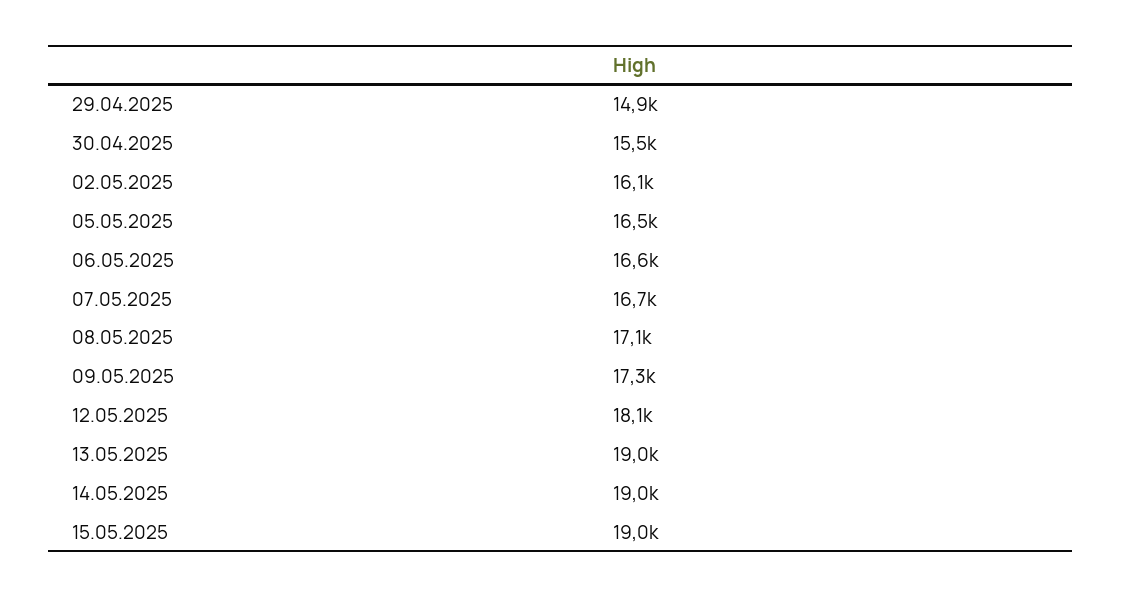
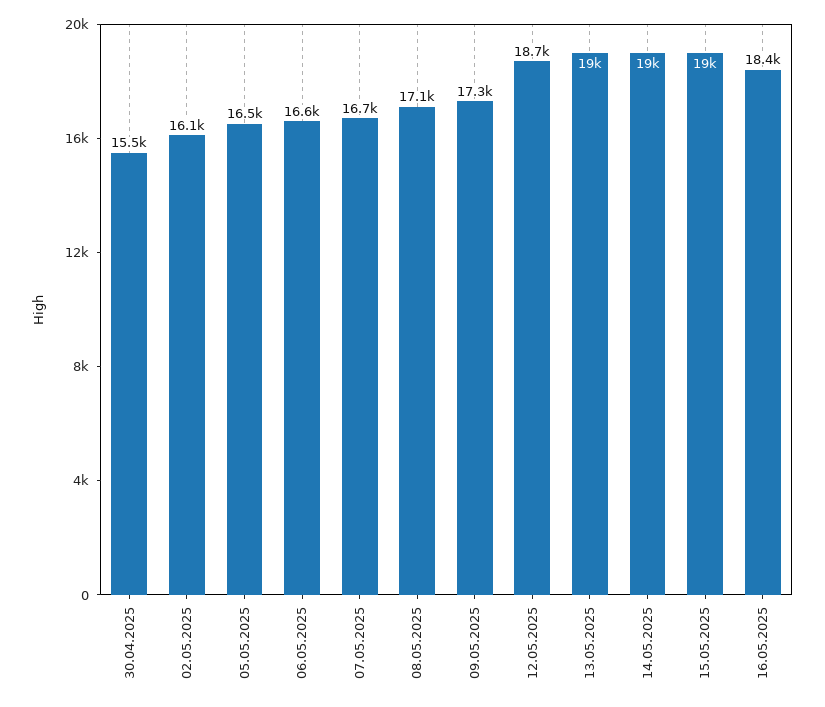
29.04.2025: 14900 -> none
12.05.2025: 18100 -> 18700
16.05.2025: none -> 18400

